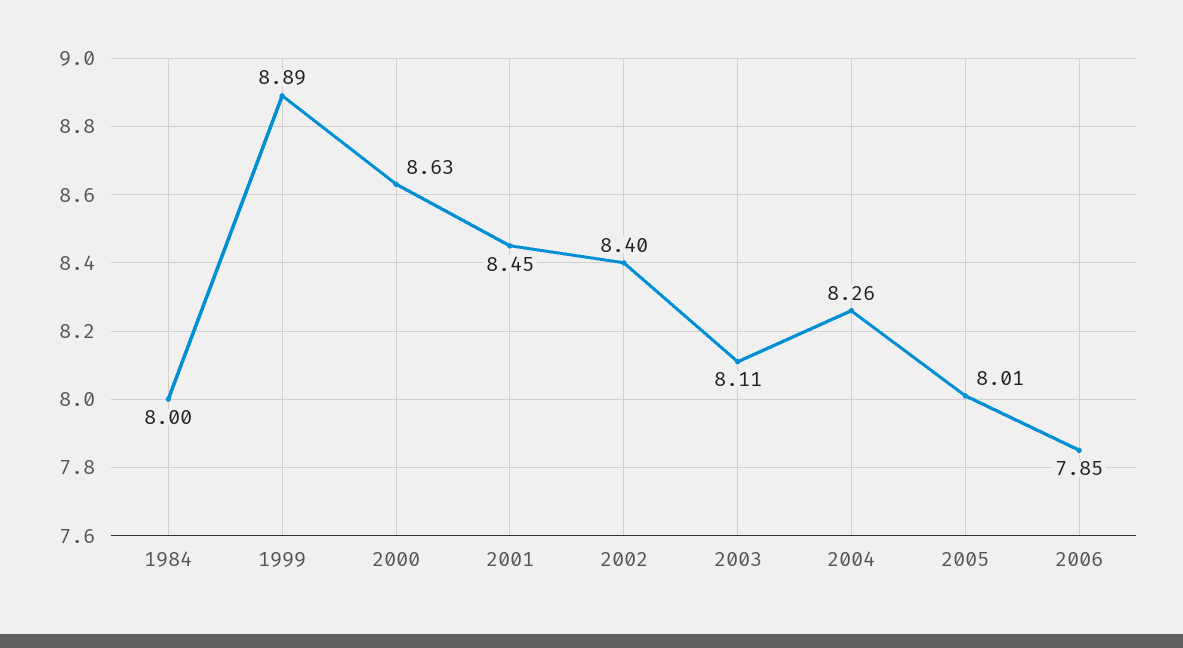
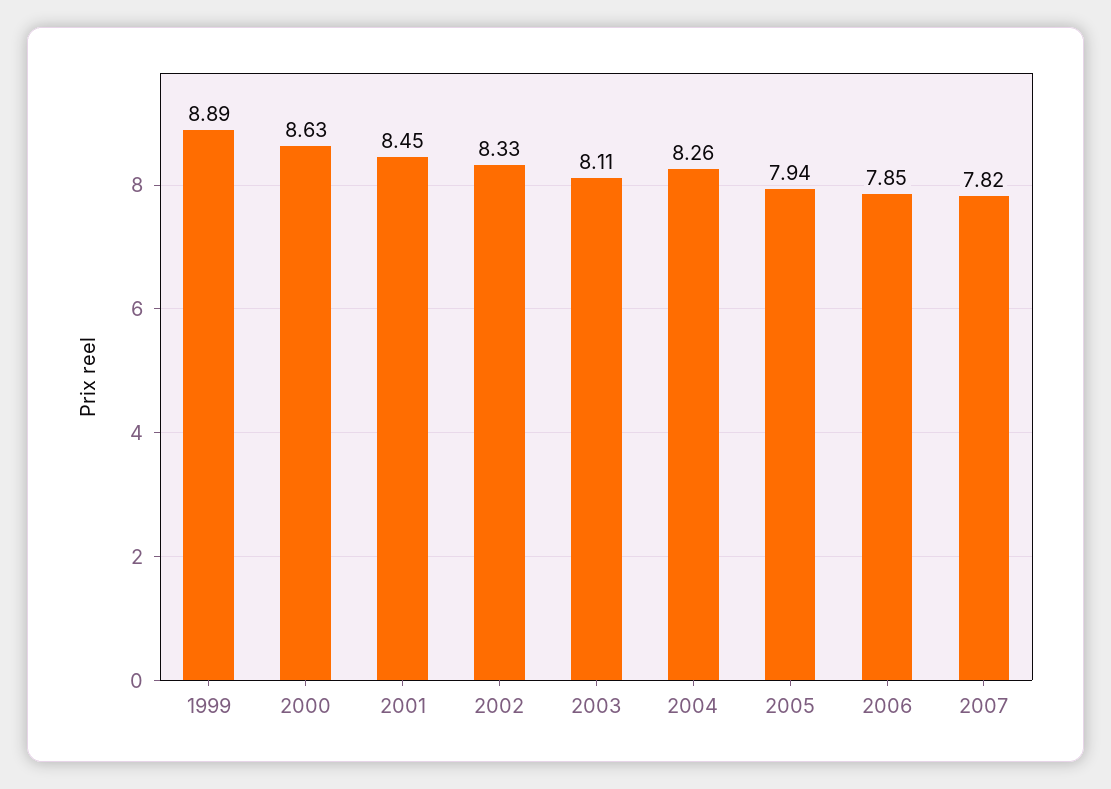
1984: 8 -> none
2002: 8.4 -> 8.33
2005: 8.01 -> 7.94
2007: none -> 7.82

